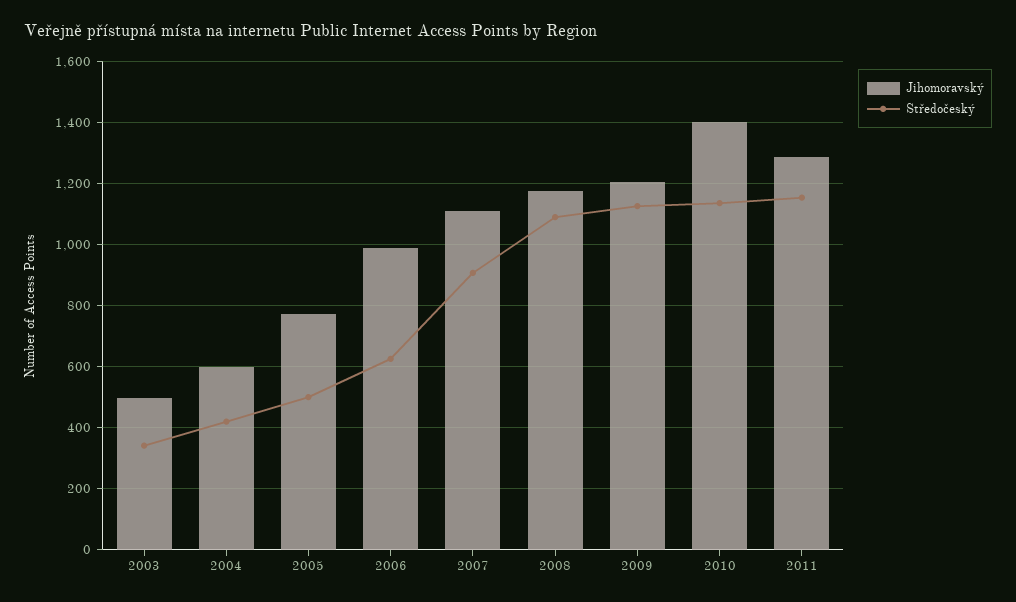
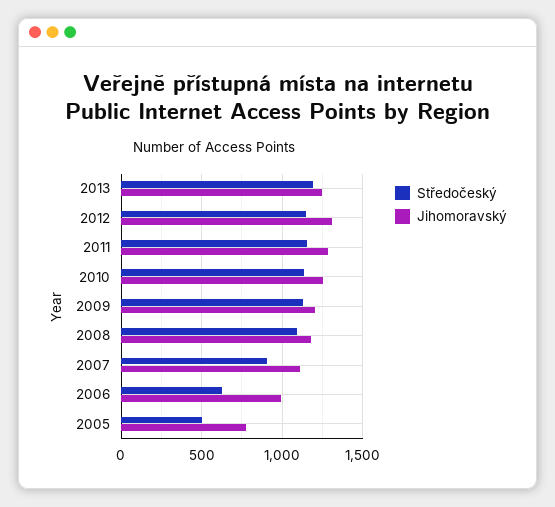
Jihomoravský, 2003: 500 -> none
Středočeský, 2003: 340 -> none
Jihomoravský, 2004: 600 -> none
Středočeský, 2004: 420 -> none
Jihomoravský, 2010: 1400 -> 1250
Středočeský, 2013: none -> 1200
Jihomoravský, 2013: none -> 1250
Středočeský, 2012: none -> 1150
Jihomoravský, 2012: none -> 1300

